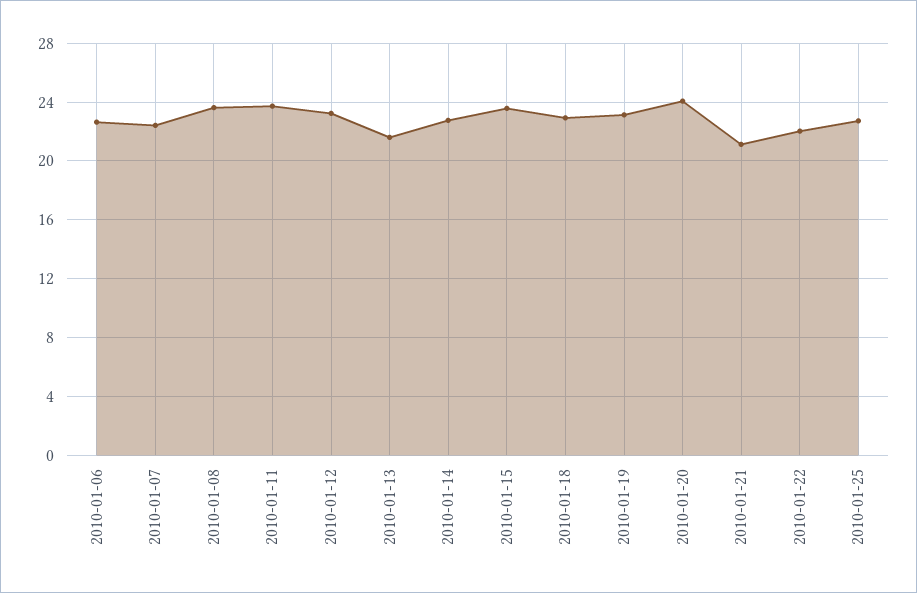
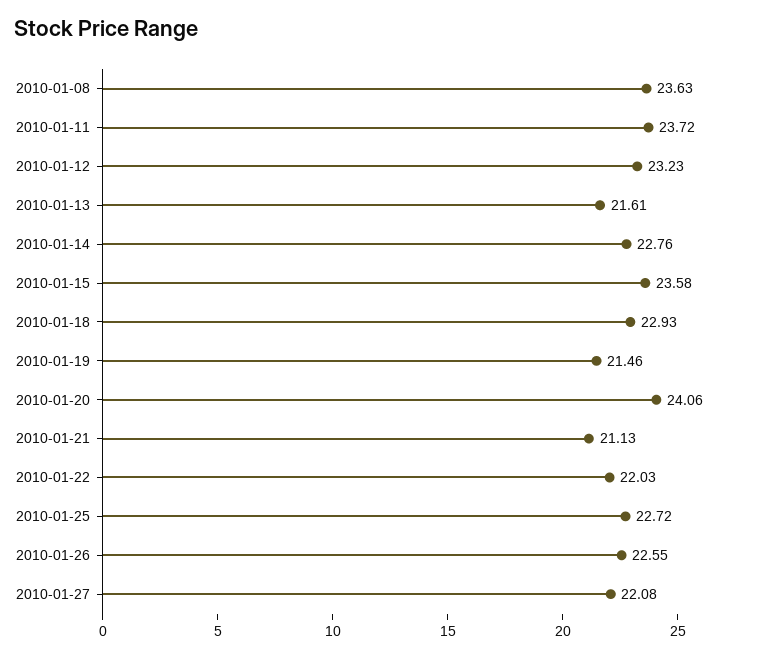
2010-01-06: 22.5 -> none
2010-01-07: 22.5 -> none
2010-01-19: 23 -> 21.46
2010-01-26: none -> 22.55
2010-01-27: none -> 22.08

